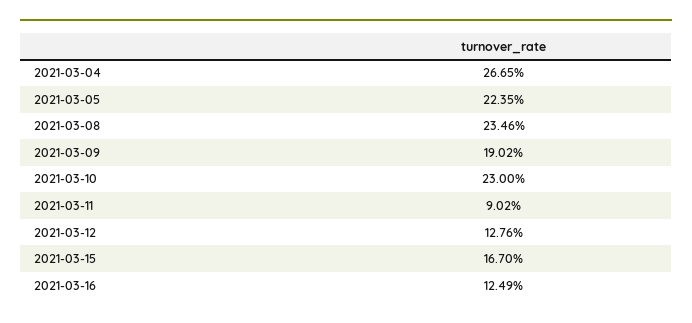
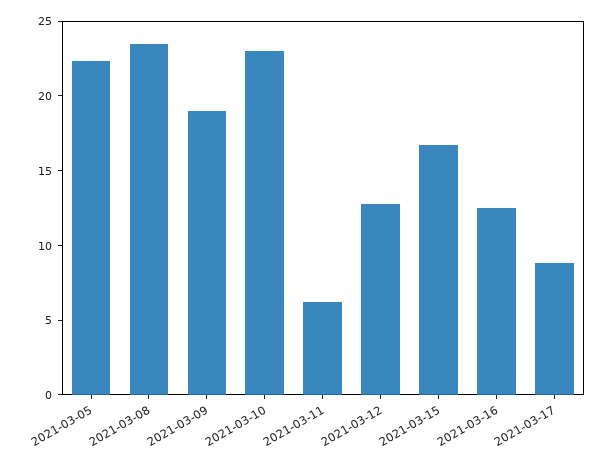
2021-03-04: 26.65 -> none
2021-03-11: 9.02 -> 6
2021-03-17: none -> 9

